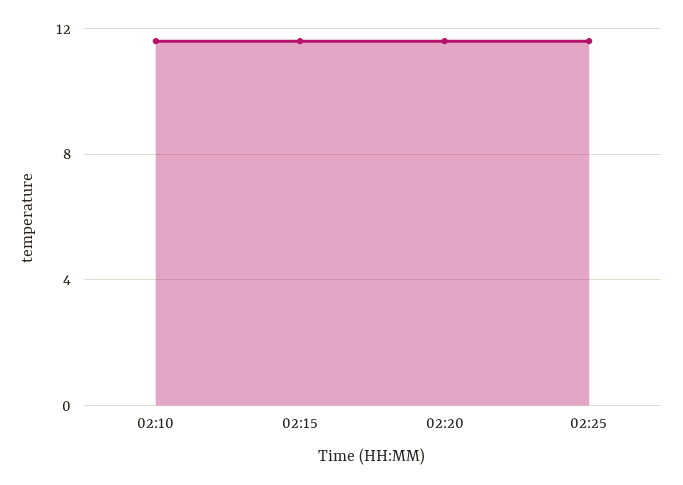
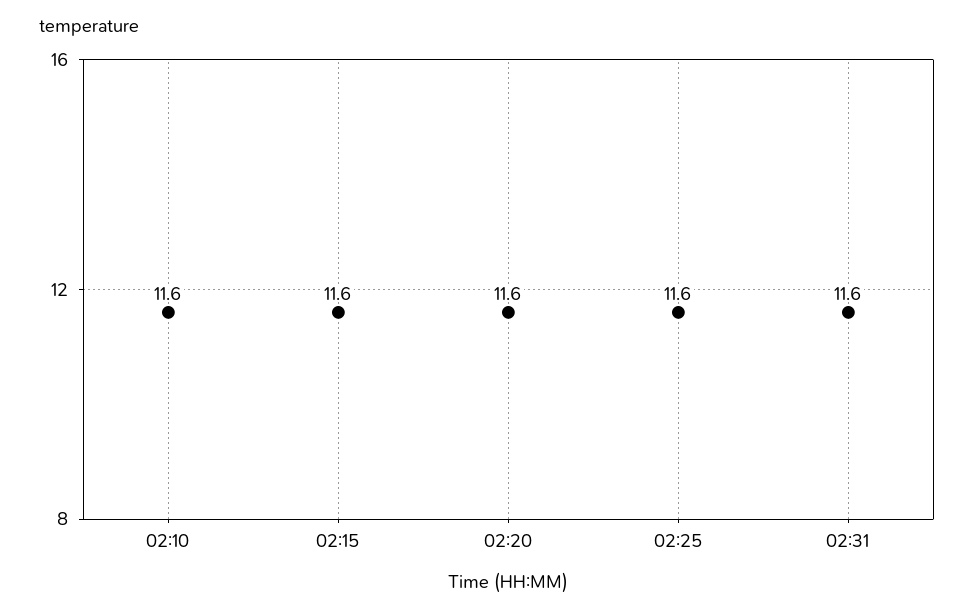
02:31: none -> 11.6

